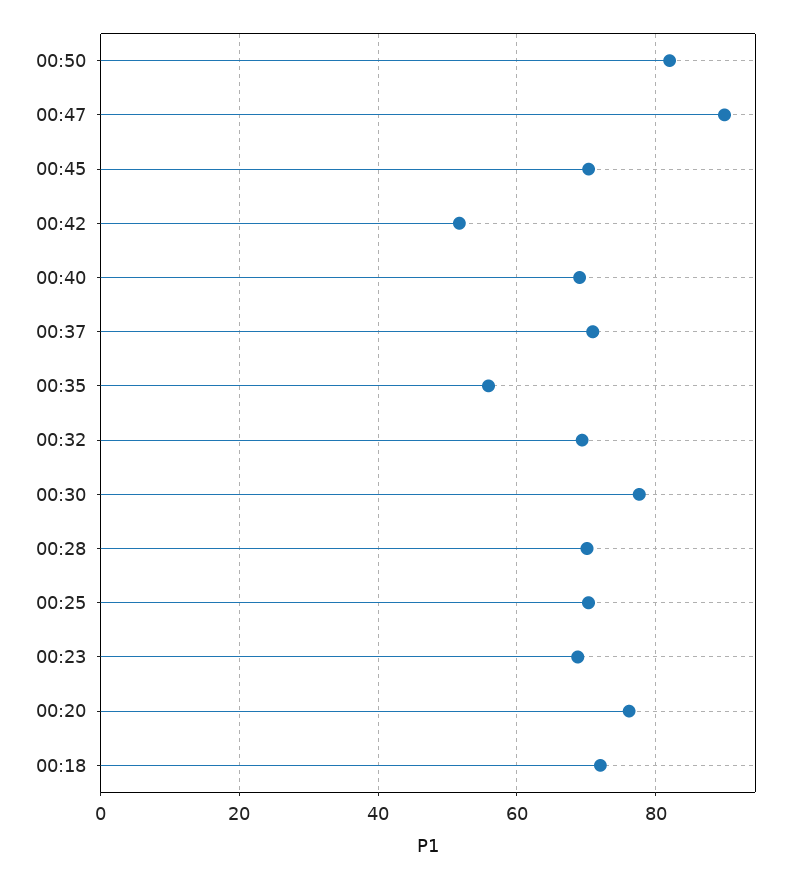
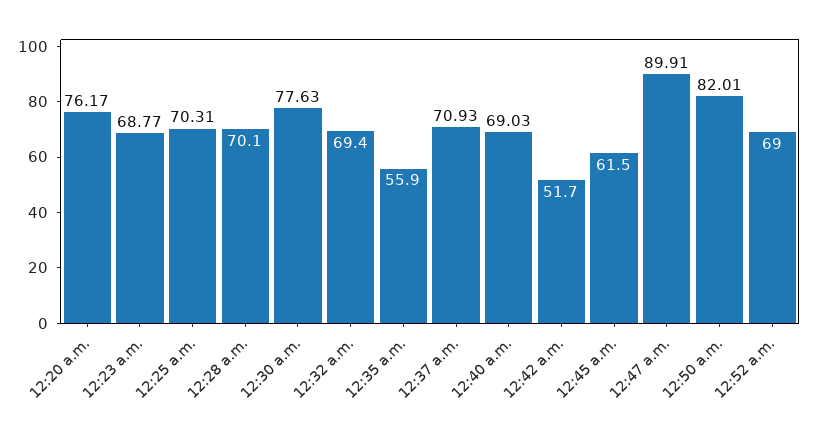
00:45: 70 -> 61.5
00:18: 72 -> none
12:52 a.m.: none -> 69

